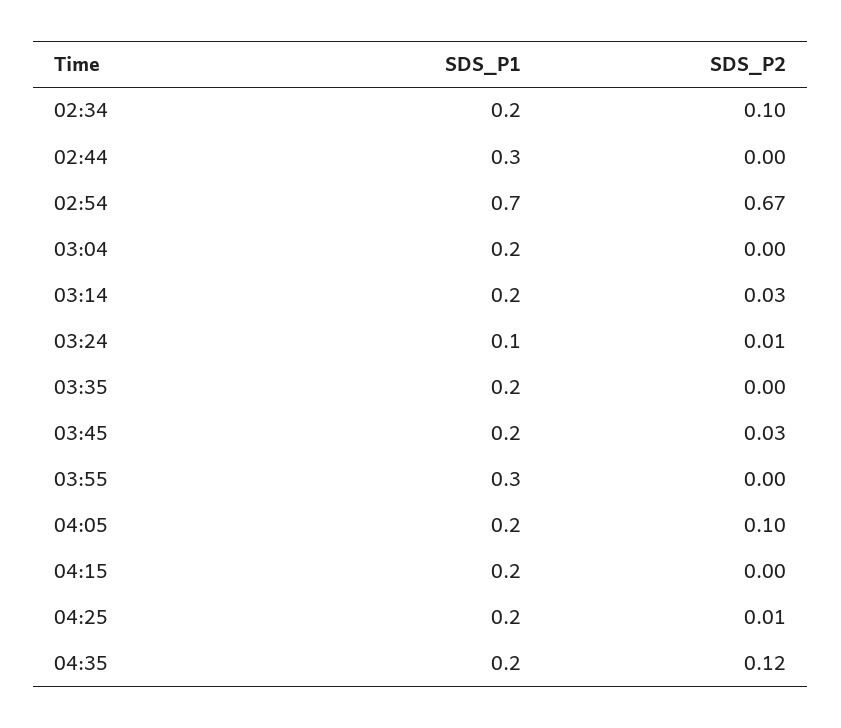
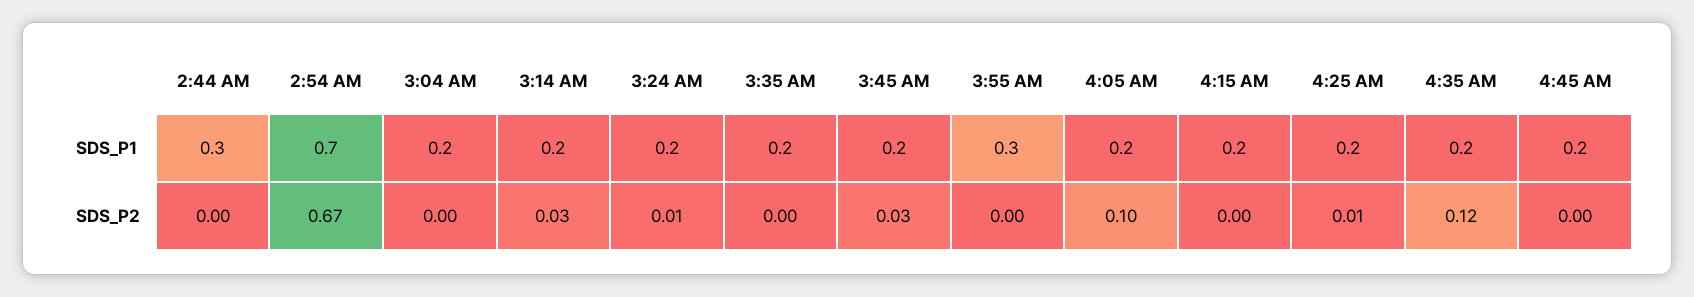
SDS_P1, 02:34: 0.2 -> none
SDS_P2, 02:34: 0.1 -> none
SDS_P1, 03:24: 0.1 -> 0.2
SDS_P1, 4:45 AM: none -> 0.2
SDS_P2, 4:45 AM: none -> 0

